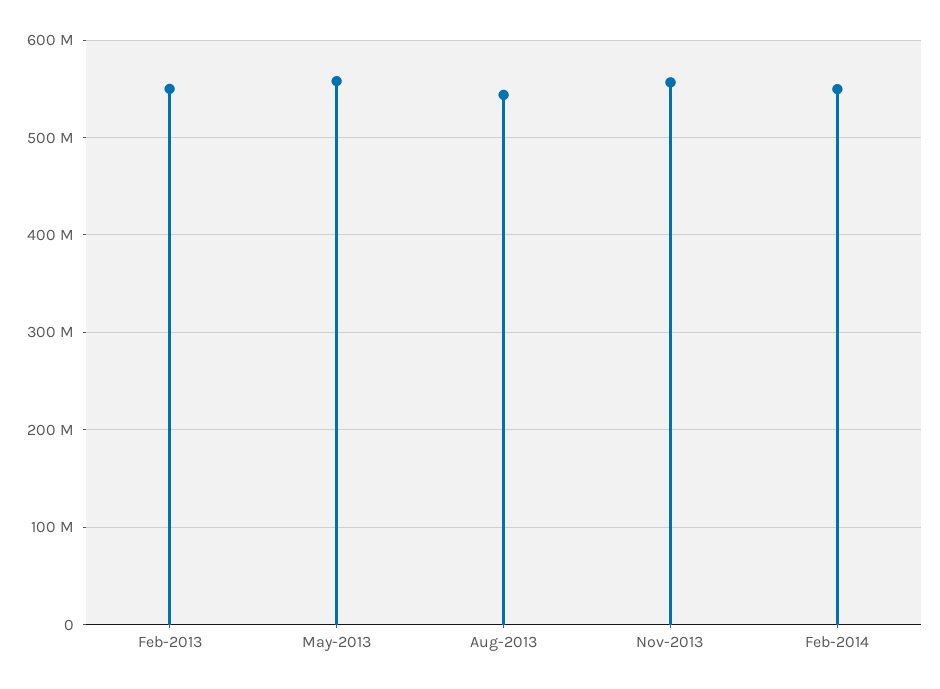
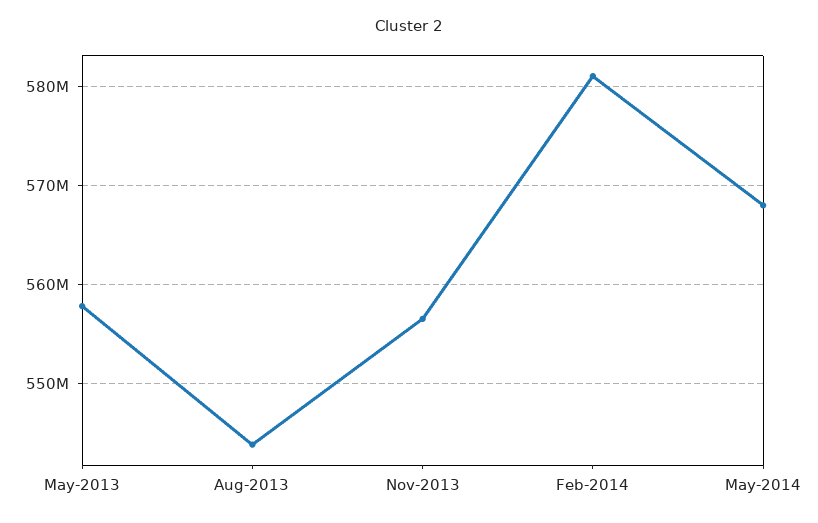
Feb-2013: 550000000 -> none
Feb-2014: 550000000 -> 581000000
May-2014: none -> 568000000

